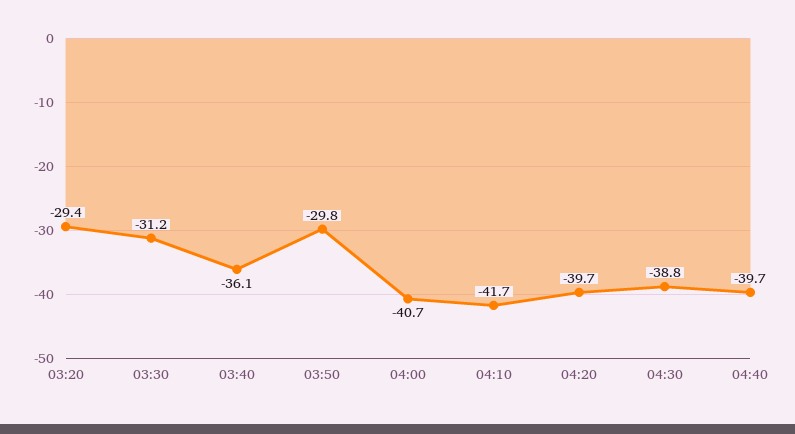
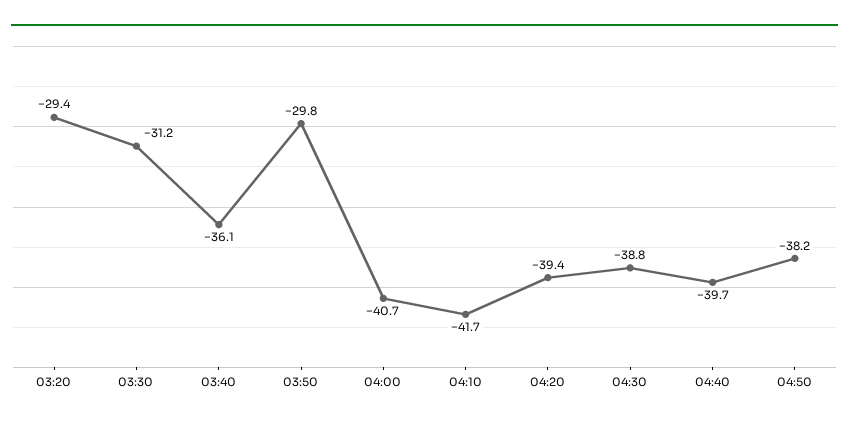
04:20: -39.7 -> -39.4
04:50: none -> -38.2

